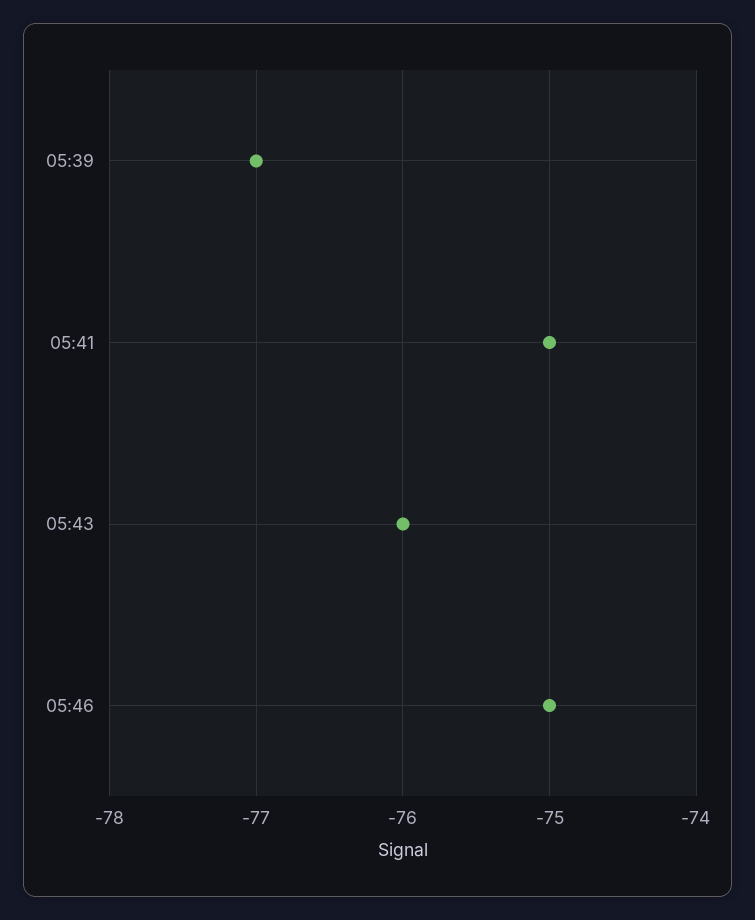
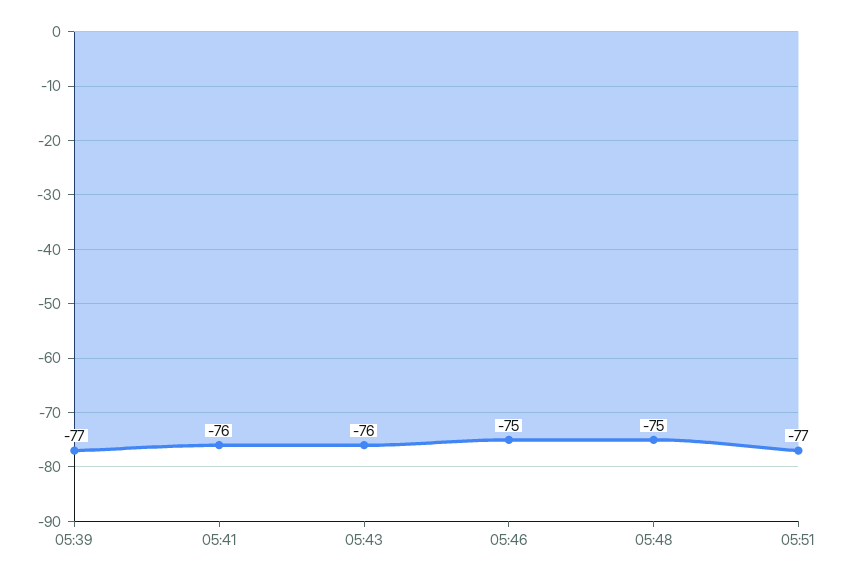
05:41: -75 -> -76
05:48: none -> -75
05:51: none -> -77

